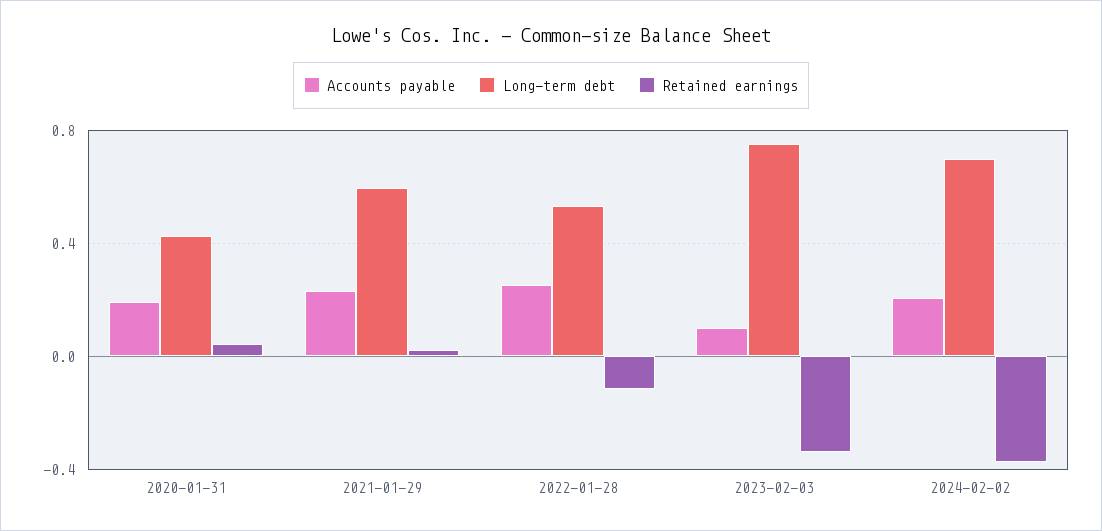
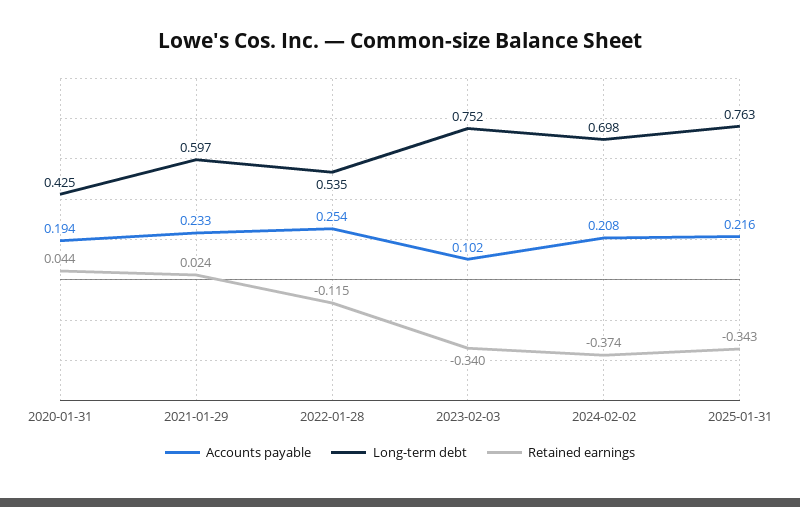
Accounts payable, 2025-01-31: none -> 0.216
Long-term debt, 2025-01-31: none -> 0.763
Retained earnings, 2025-01-31: none -> -0.343

